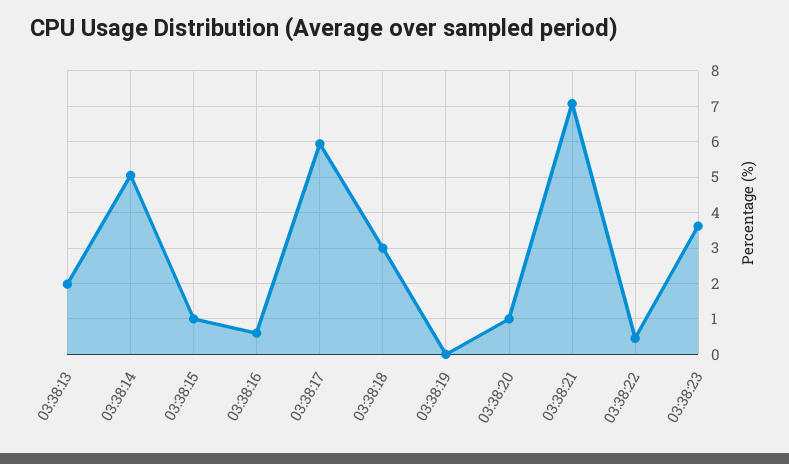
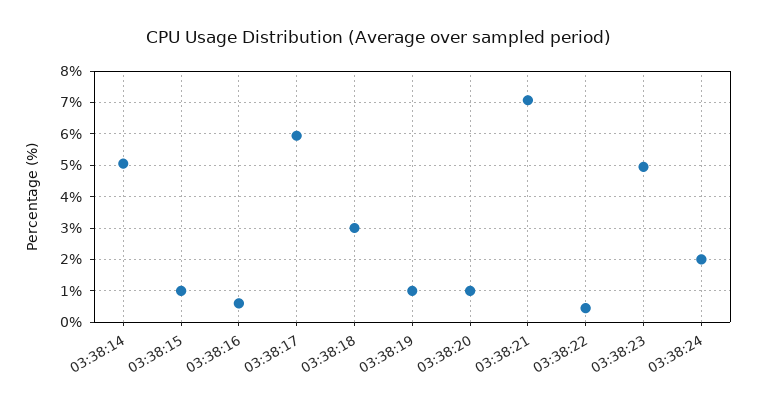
03:38:13: 2 -> none
03:38:19: 0 -> 1
03:38:23: 3.6 -> 5
03:38:24: none -> 2

